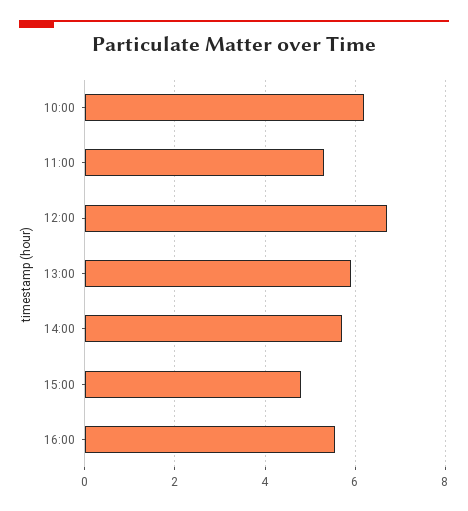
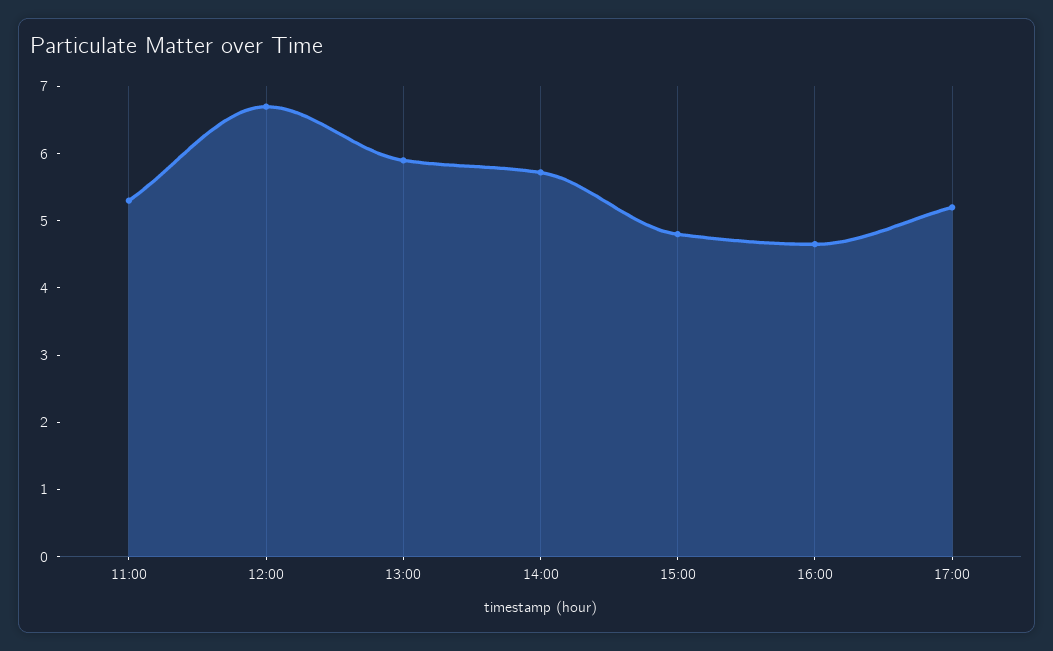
10:00: 6.2 -> none
16:00: 5.6 -> 4.6
17:00: none -> 5.2

